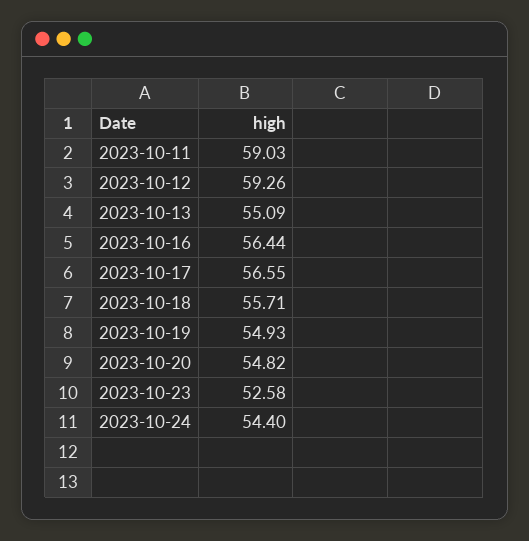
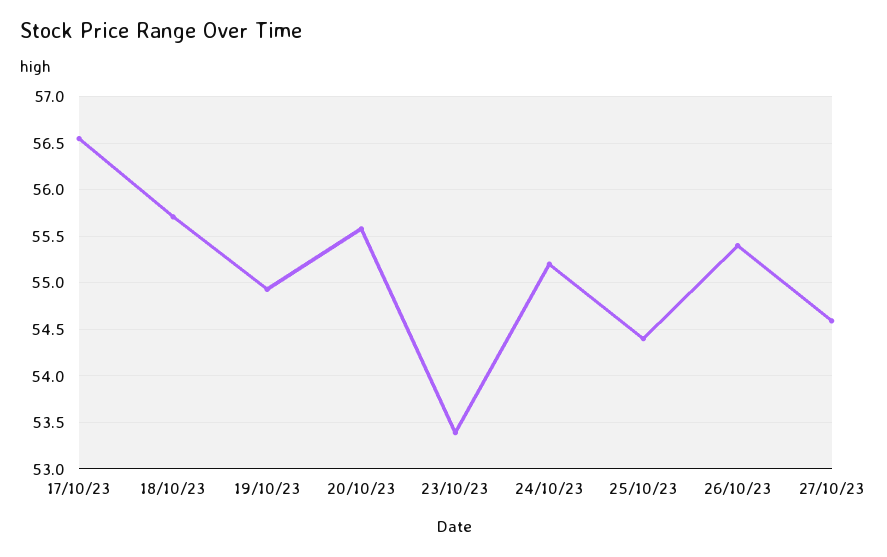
2023-10-11: 59.03 -> none
2023-10-12: 59.26 -> none
2023-10-13: 55.09 -> none
2023-10-16: 56.44 -> none
2023-10-20: 54.82 -> 55.6
2023-10-23: 52.58 -> 53.4
2023-10-24: 54.4 -> 55.2
25/10/23: none -> 54.4
26/10/23: none -> 55.4
27/10/23: none -> 54.6

